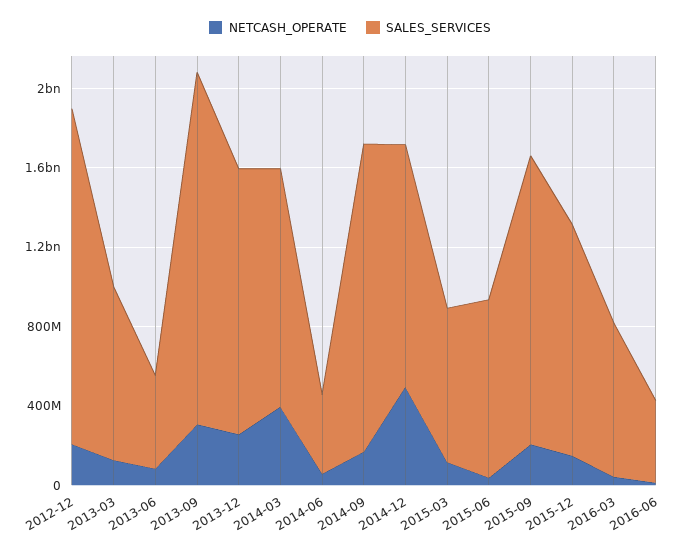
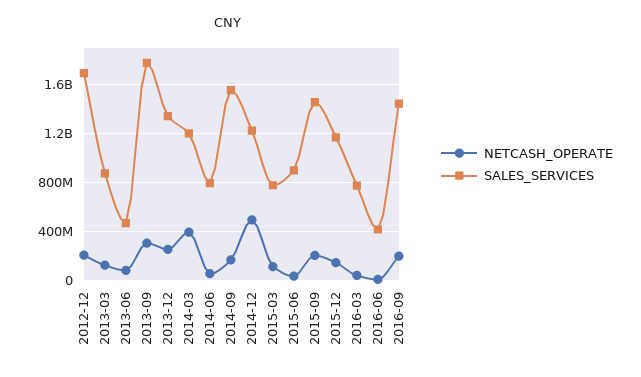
SALES_SERVICES, 2014-06: 400000000 -> 800000000
NETCASH_OPERATE, 2016-09: none -> 200000000
SALES_SERVICES, 2016-09: none -> 1450000000

